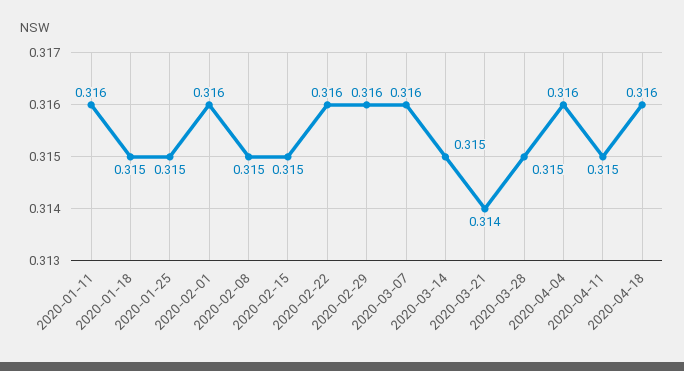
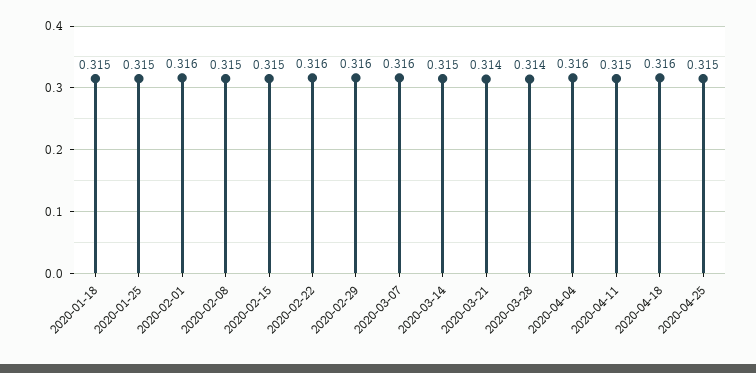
2020-01-11: 0.316 -> none
2020-03-28: 0.315 -> 0.314
2020-04-25: none -> 0.315

